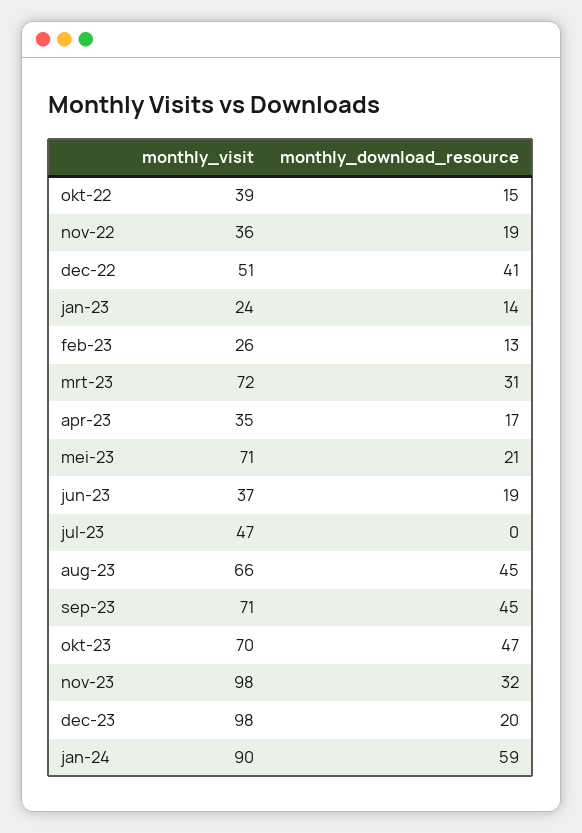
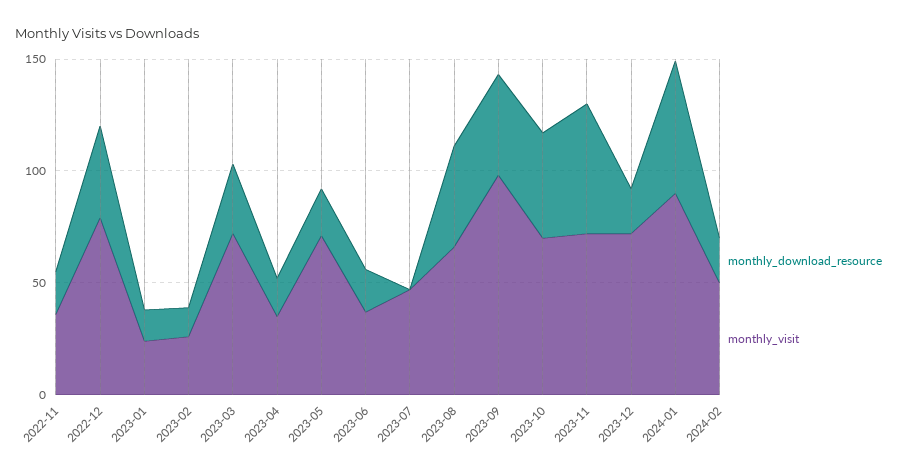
monthly_visit, okt-22: 39 -> none
monthly_download_resource, okt-22: 15 -> none
monthly_visit, dec-22: 51 -> 80
monthly_visit, sep-23: 71 -> 100
monthly_visit, nov-23: 98 -> 70
monthly_download_resource, nov-23: 32 -> 60
monthly_visit, dec-23: 98 -> 70
monthly_download_resource, 2024-02: none -> 20
monthly_visit, 2024-02: none -> 50

